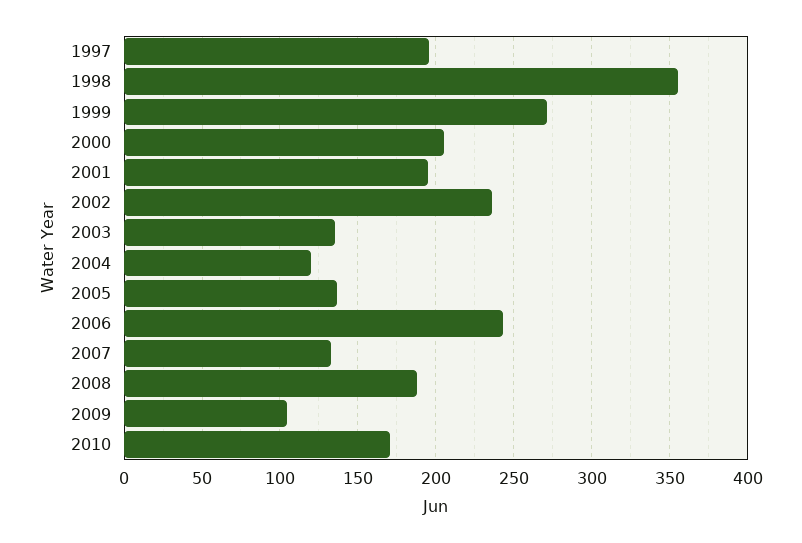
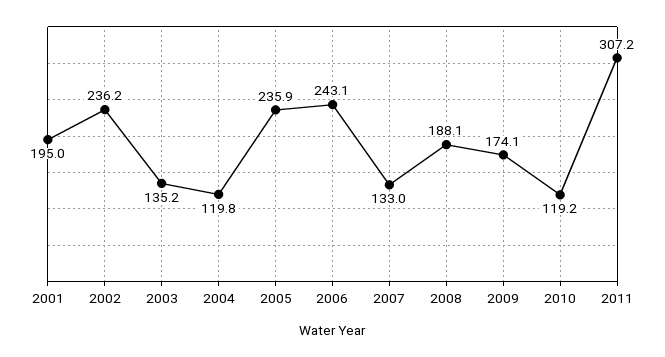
1997: 195 -> none
1998: 355 -> none
1999: 270 -> none
2000: 205 -> none
2005: 135 -> 235.9
2009: 105 -> 174.1
2010: 170 -> 119.2
2011: none -> 307.2

